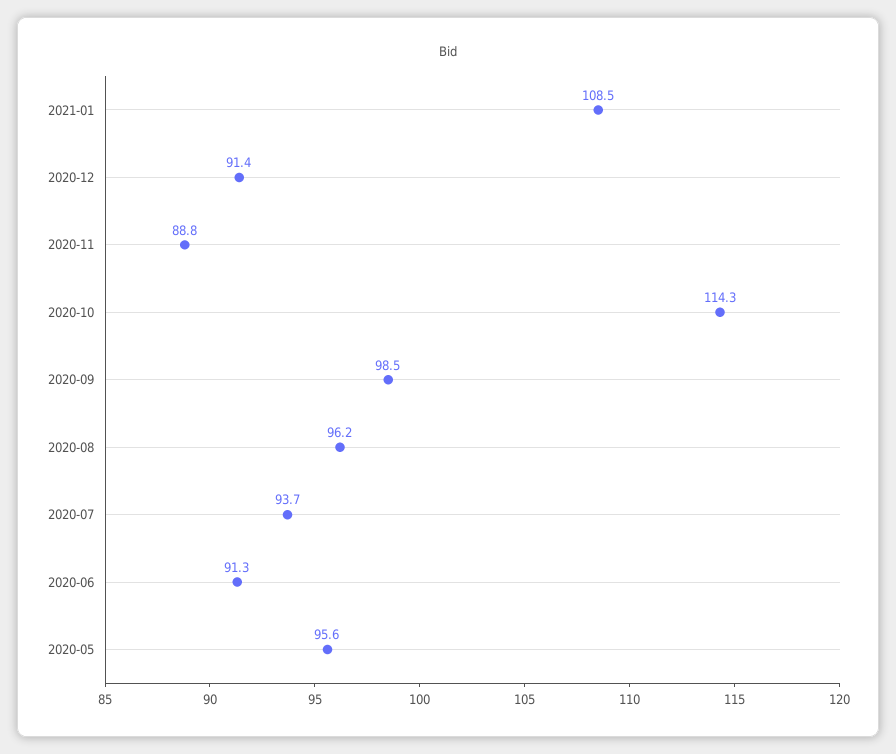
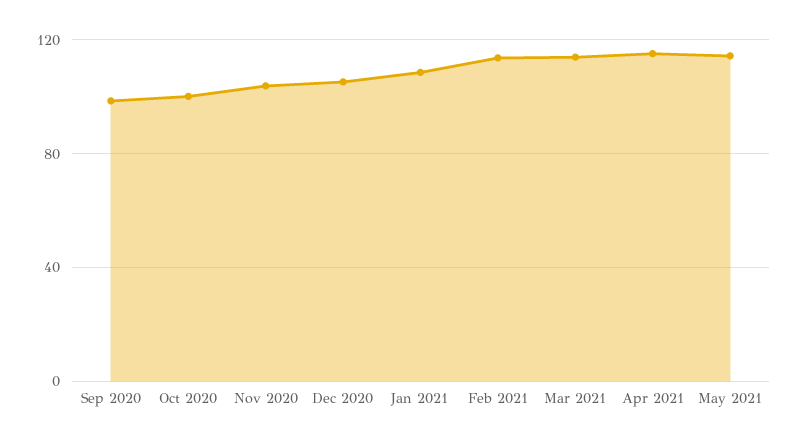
2020-12: 91.4 -> 105
2020-11: 88.8 -> 105
2020-10: 114.3 -> 100
2020-08: 96.2 -> none
2020-07: 93.7 -> none
2020-06: 91.3 -> none
2020-05: 95.6 -> none
Feb 2021: none -> 115
Mar 2021: none -> 115
Apr 2021: none -> 115
May 2021: none -> 115

